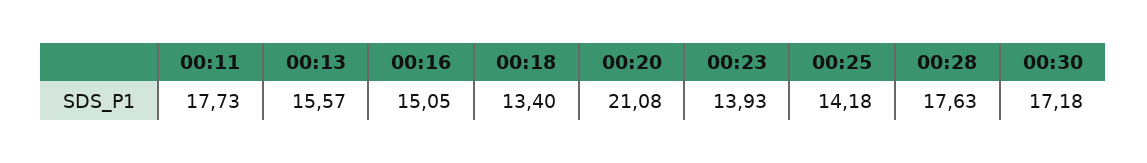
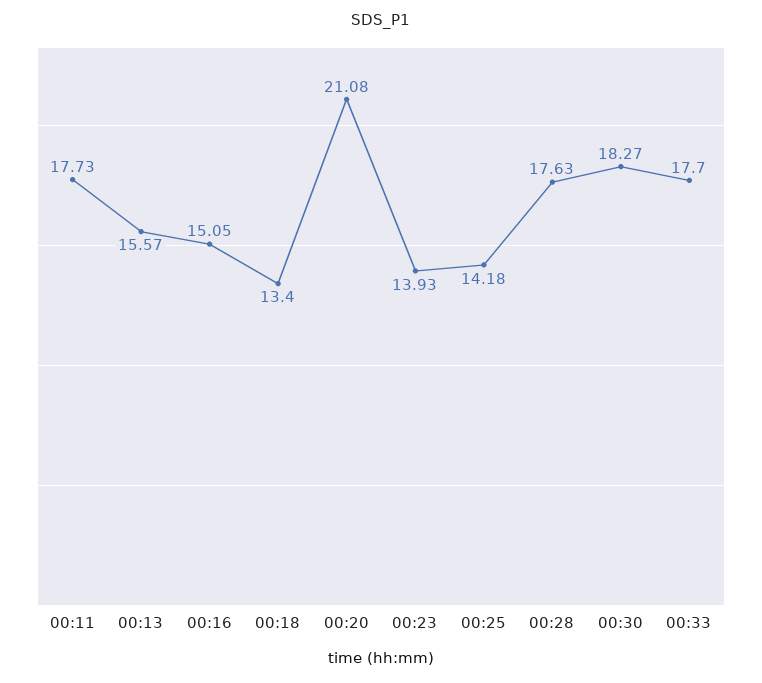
00:30: 17.18 -> 18.27
00:33: none -> 17.7

